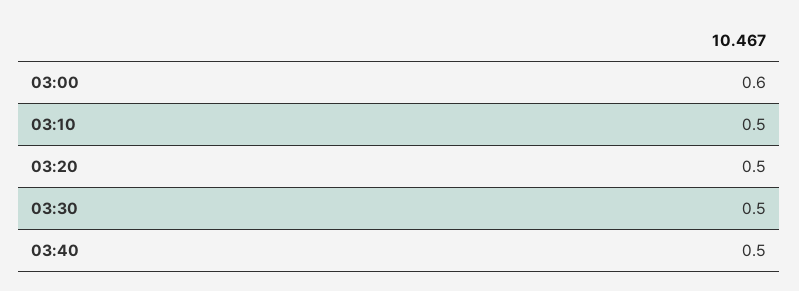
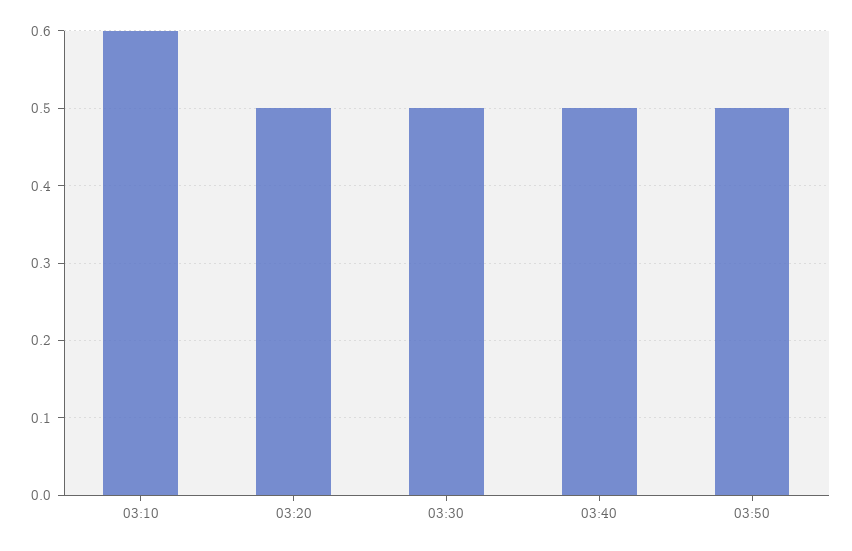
03:00: 0.6 -> none
03:10: 0.5 -> 0.6
03:50: none -> 0.5

